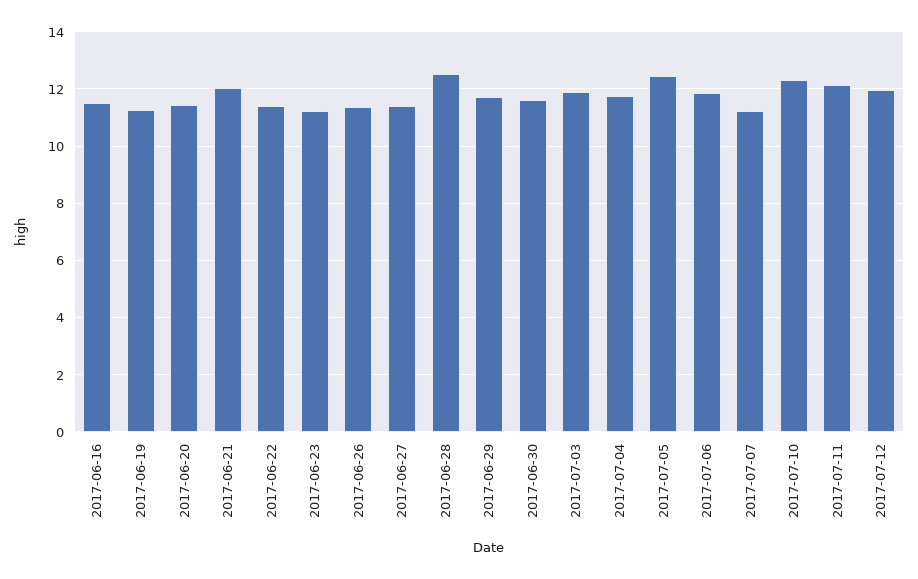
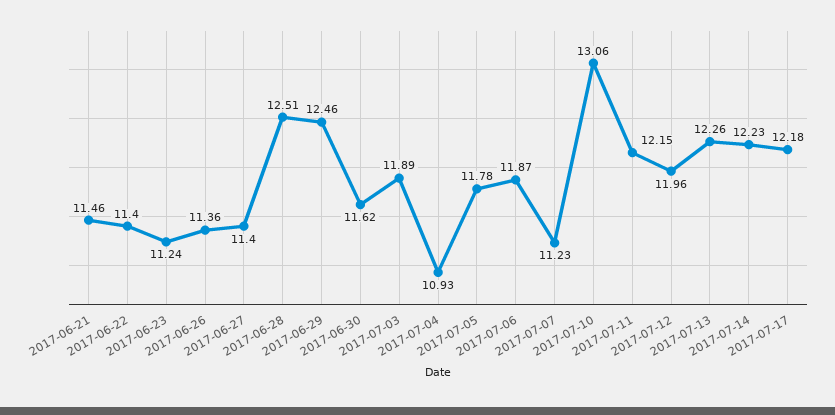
2017-06-16: 11.5 -> none
2017-06-19: 11.25 -> none
2017-06-20: 11.5 -> none
2017-06-21: 12 -> 11.46
2017-06-29: 11.75 -> 12.46
2017-07-04: 11.75 -> 10.93
2017-07-05: 12.5 -> 11.78
2017-07-10: 12.25 -> 13.06
2017-07-13: none -> 12.26
2017-07-14: none -> 12.23
2017-07-17: none -> 12.18

